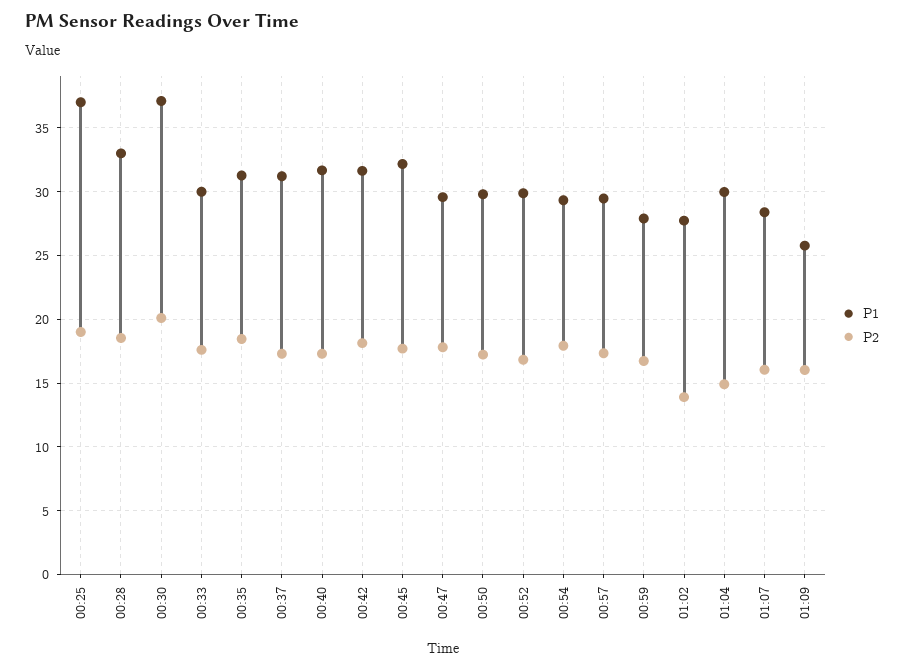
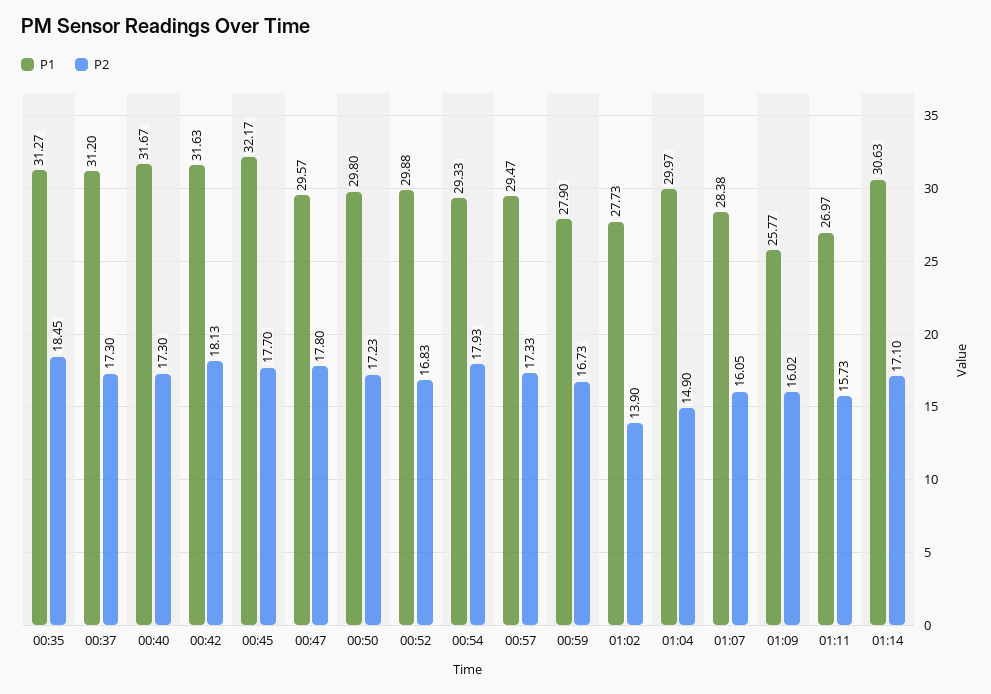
P1, 00:25: 37 -> none
P2, 00:25: 19 -> none
P1, 00:28: 33 -> none
P2, 00:28: 18.5 -> none
P1, 00:30: 37 -> none
P2, 00:30: 20 -> none
P1, 00:33: 30 -> none
P2, 00:33: 17.5 -> none
P1, 01:11: none -> 26.97
P2, 01:11: none -> 15.73
P1, 01:14: none -> 30.63
P2, 01:14: none -> 17.1

